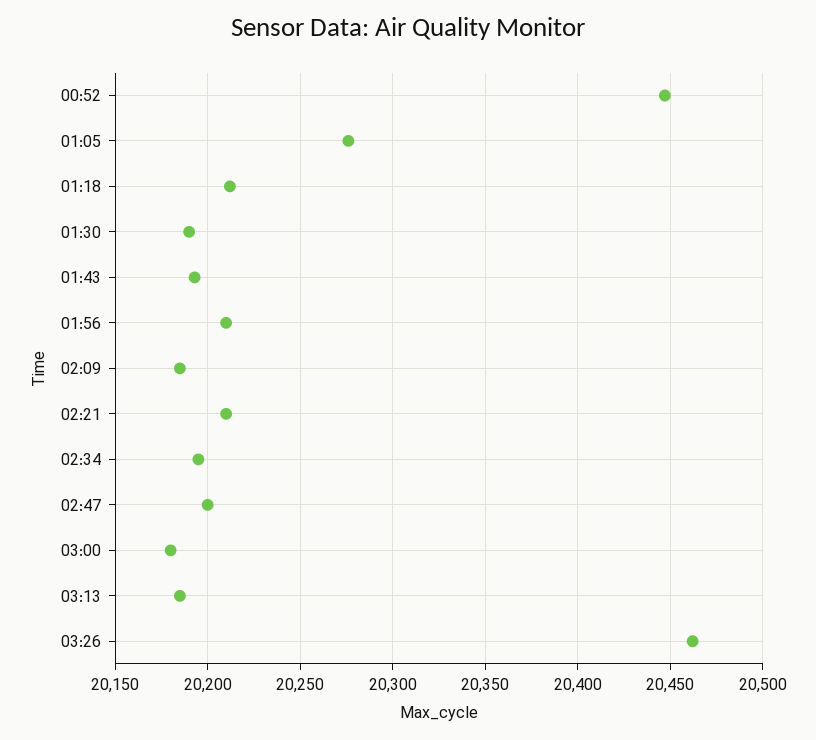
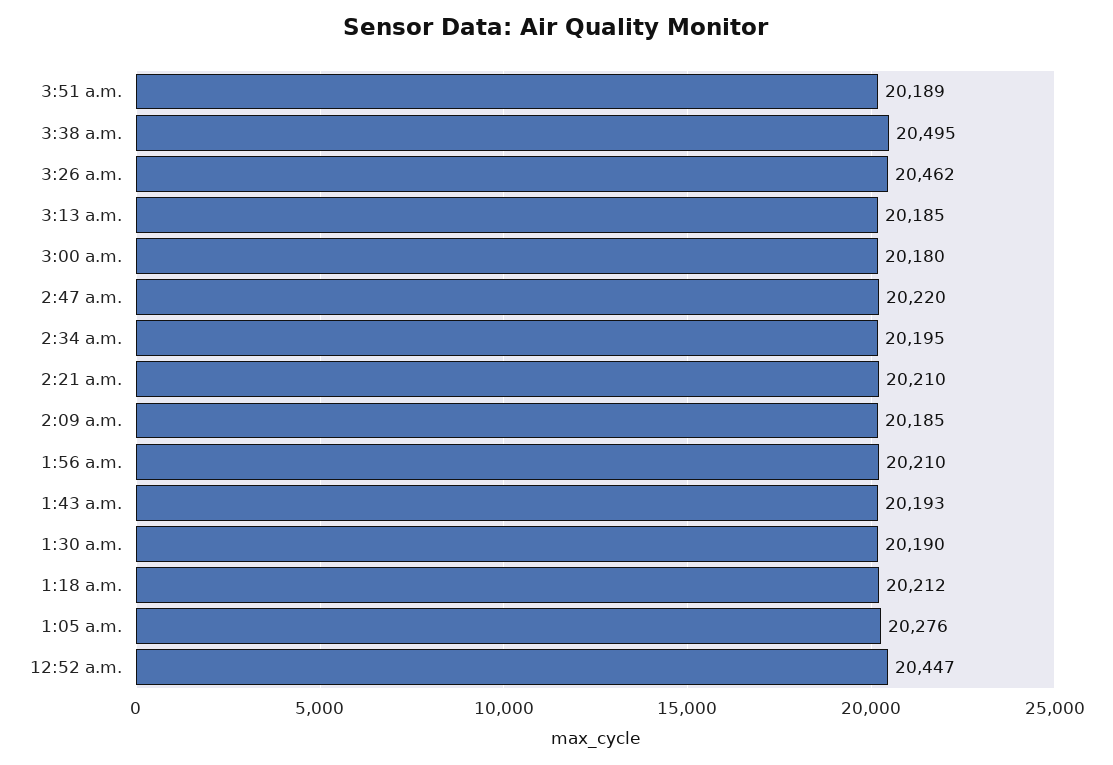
02:47: 20200 -> 20220
3:51 a.m.: none -> 20189
3:38 a.m.: none -> 20495

